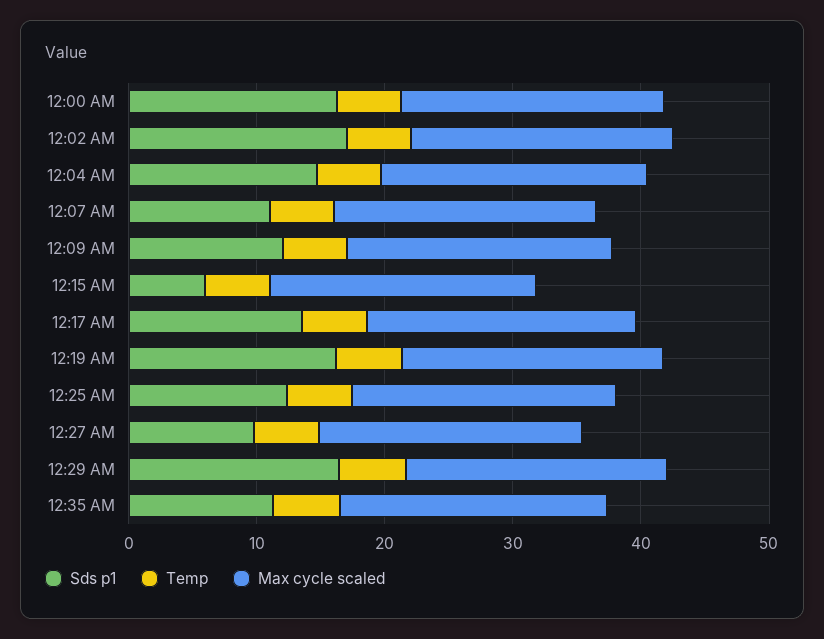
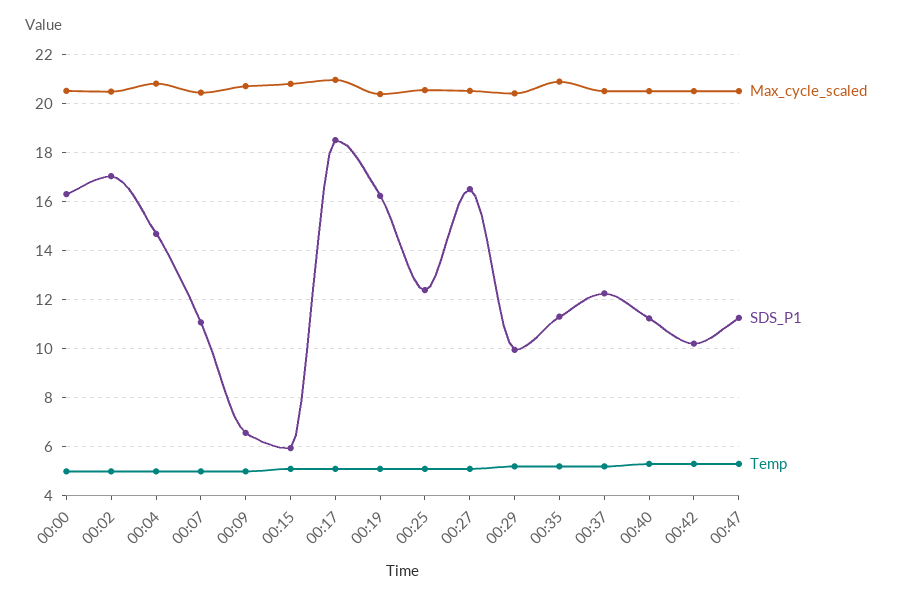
Sds p1, 12:09 AM: 12 -> 6.5
Sds p1, 12:17 AM: 14 -> 18.5
Sds p1, 12:27 AM: 10 -> 16.5
Sds p1, 12:29 AM: 16 -> 10
Max cycle scaled, 00:37: none -> 20.5
Sds p1, 00:37: none -> 12.25
Temp, 00:37: none -> 5.25
Max cycle scaled, 00:40: none -> 20.5
Sds p1, 00:40: none -> 11.25
Temp, 00:40: none -> 5.25
Max cycle scaled, 00:42: none -> 20.5
Sds p1, 00:42: none -> 10.25
Temp, 00:42: none -> 5.25
Max cycle scaled, 00:47: none -> 20.5
Sds p1, 00:47: none -> 11.25
Temp, 00:47: none -> 5.25

